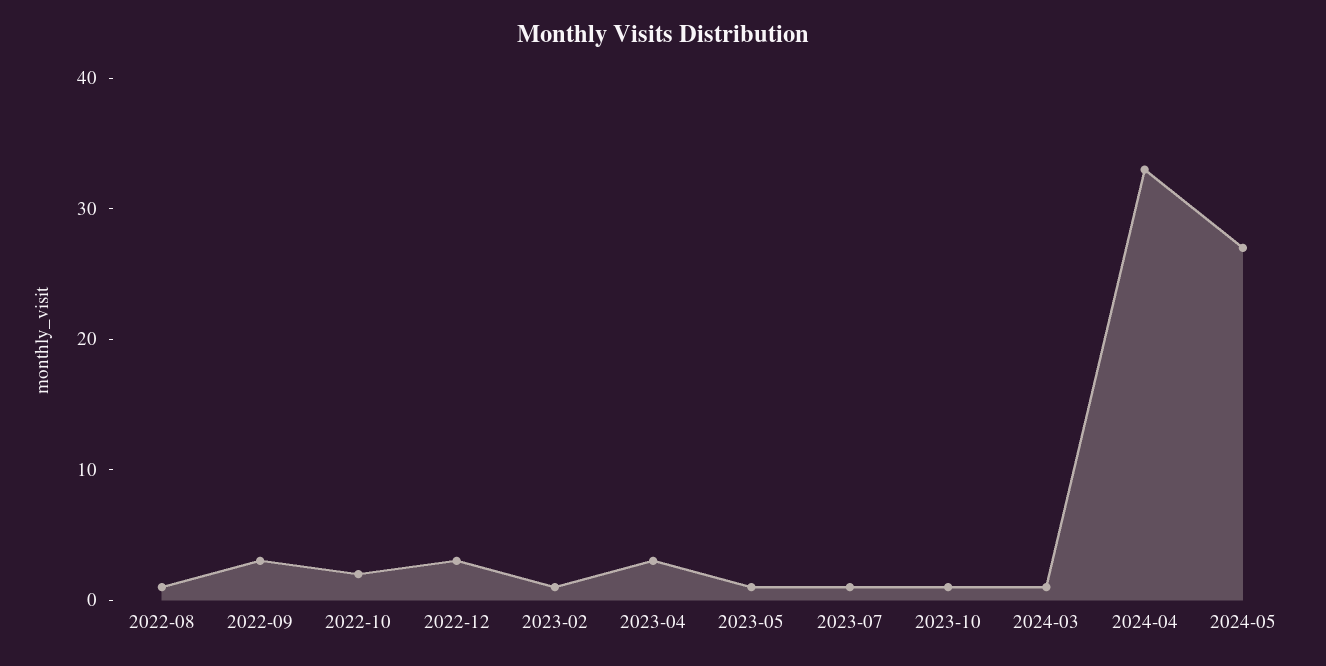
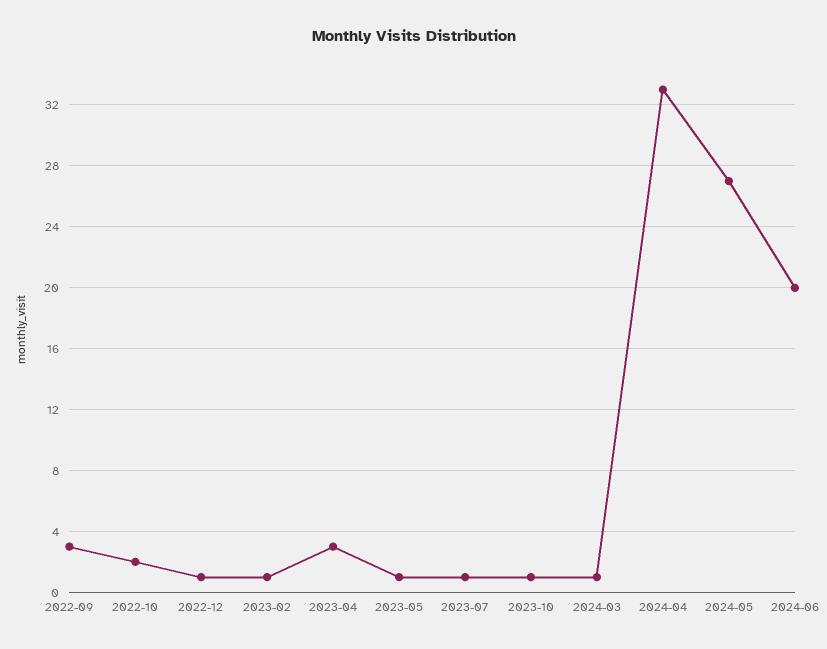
2022-08: 1 -> none
2022-12: 3 -> 1
2024-06: none -> 20

